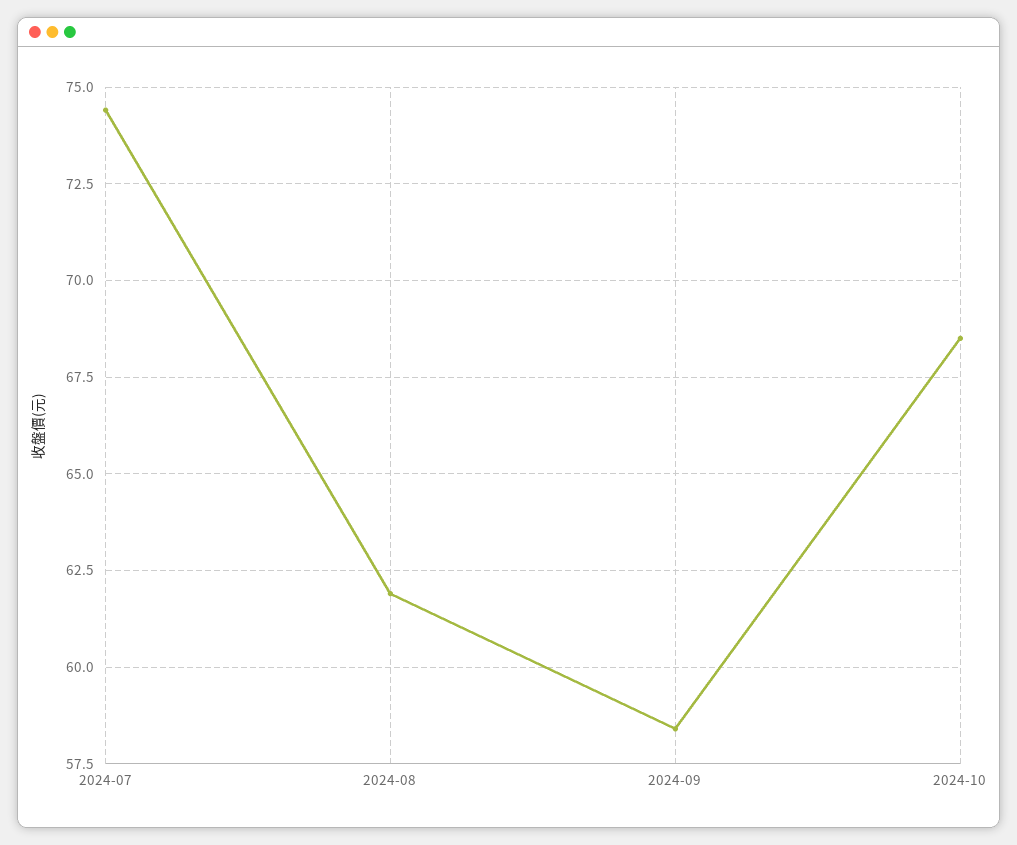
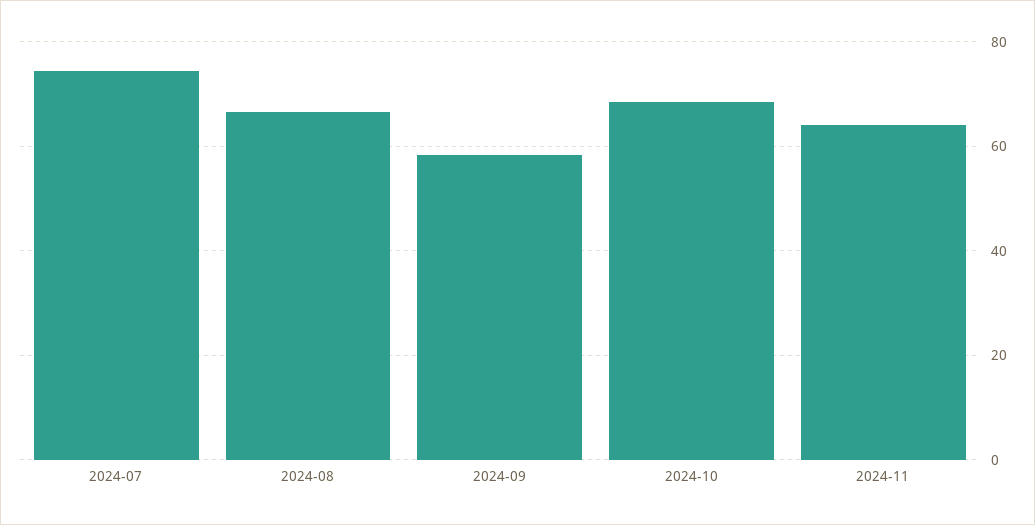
2024-08: 62 -> 66
2024-11: none -> 64

